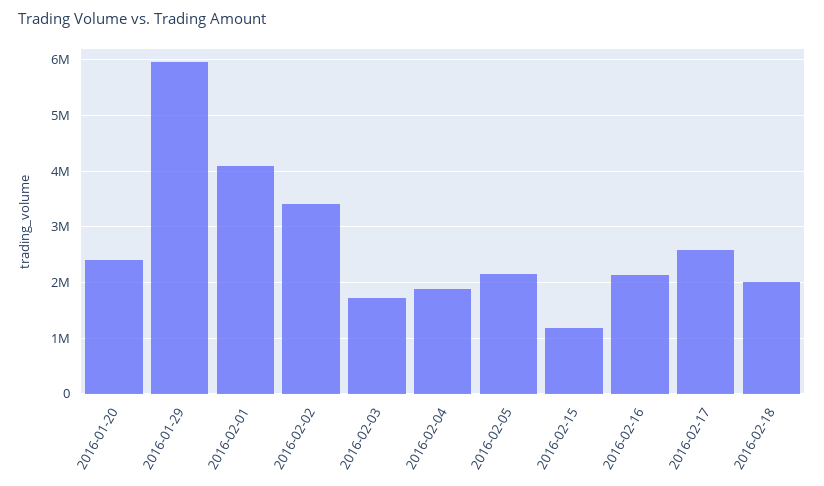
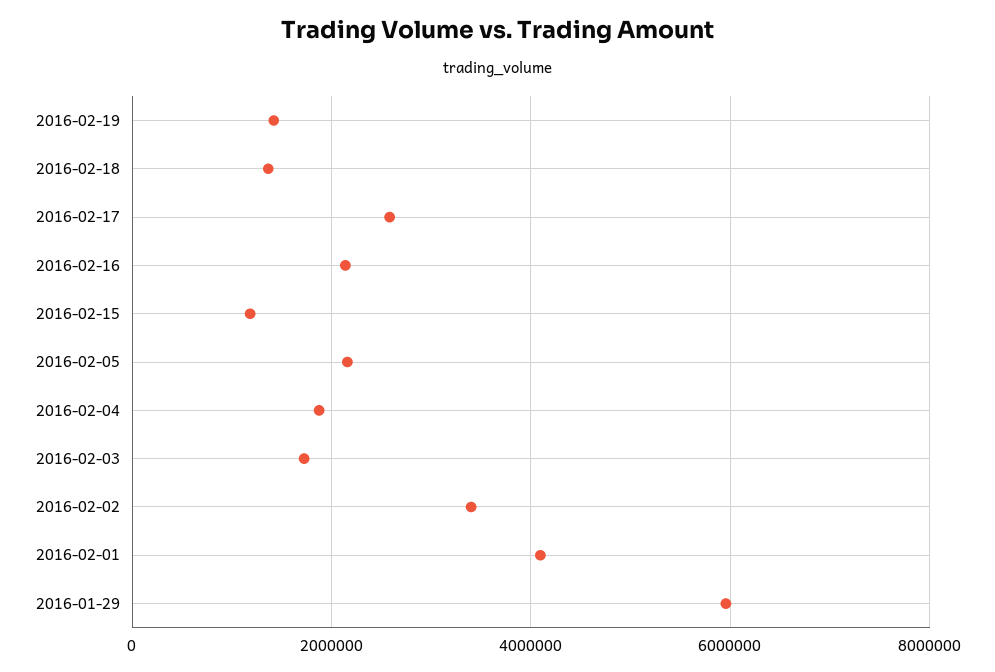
2016-01-20: 2400000 -> none
2016-02-18: 2000000 -> 1400000
2016-02-19: none -> 1400000

